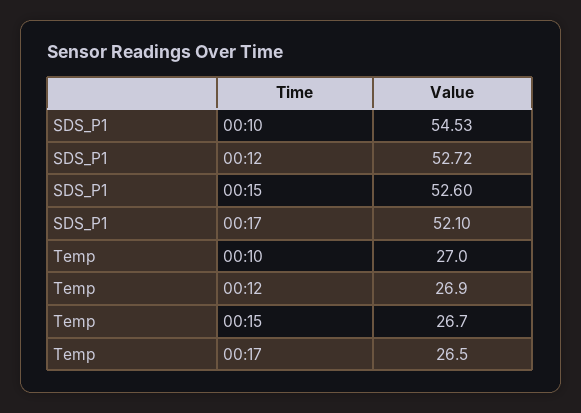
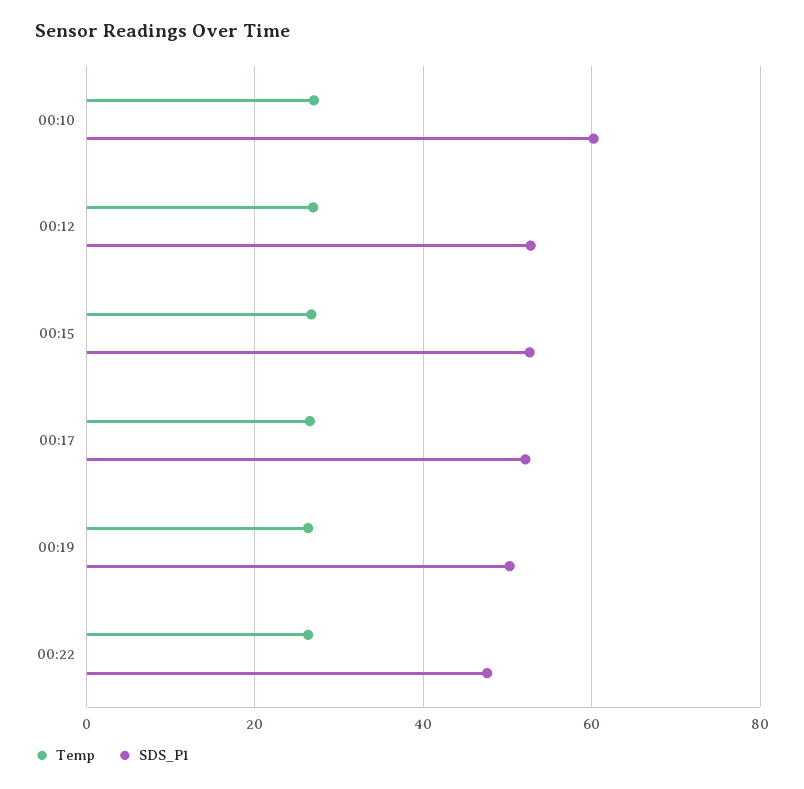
SDS_P1, 00:10: 54.53 -> 60
Temp, 00:19: none -> 26
SDS_P1, 00:19: none -> 50
Temp, 00:22: none -> 26
SDS_P1, 00:22: none -> 48

